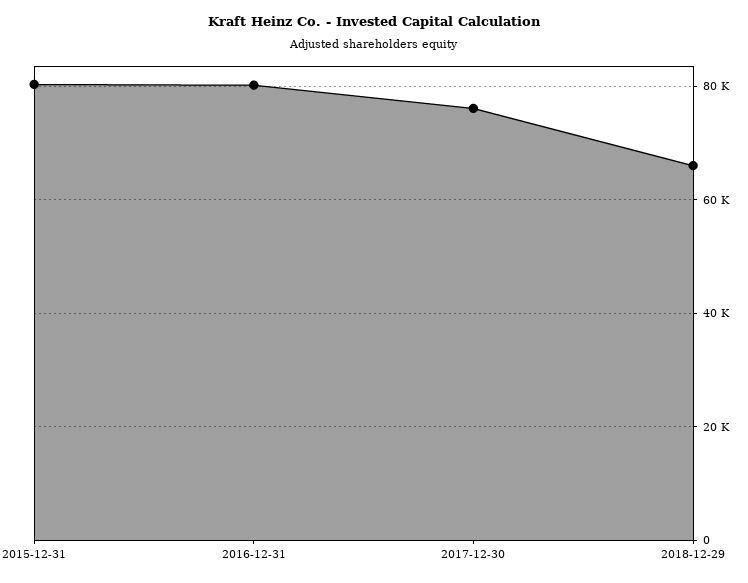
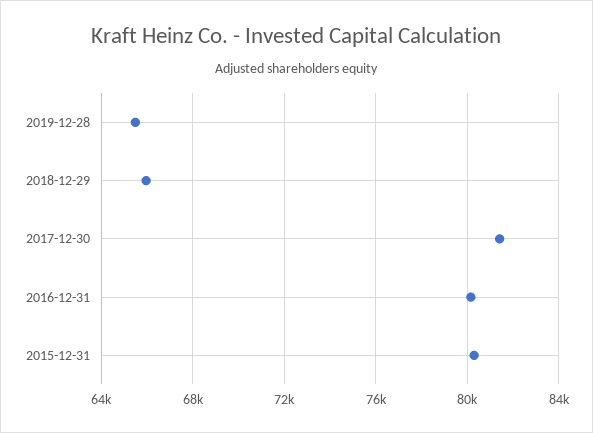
2017-12-30: 76000 -> 81500
2019-12-28: none -> 65500

